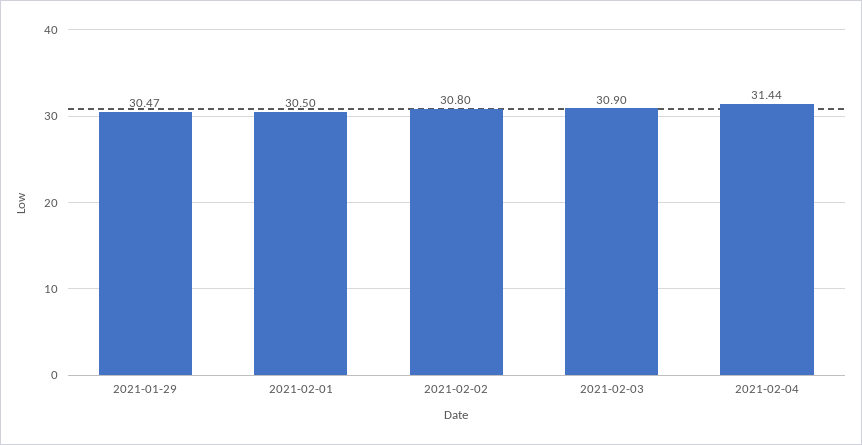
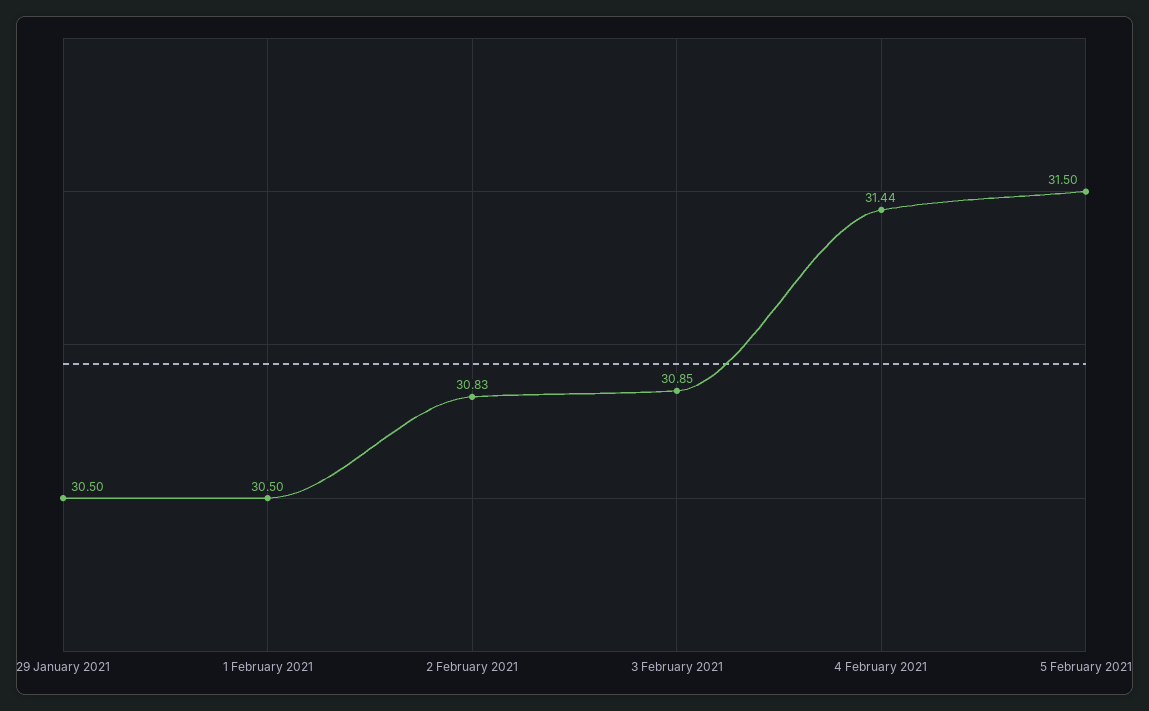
2021-01-29: 30.47 -> 30.5
2021-02-02: 30.8 -> 30.83
2021-02-03: 30.9 -> 30.85
5 February 2021: none -> 31.5

